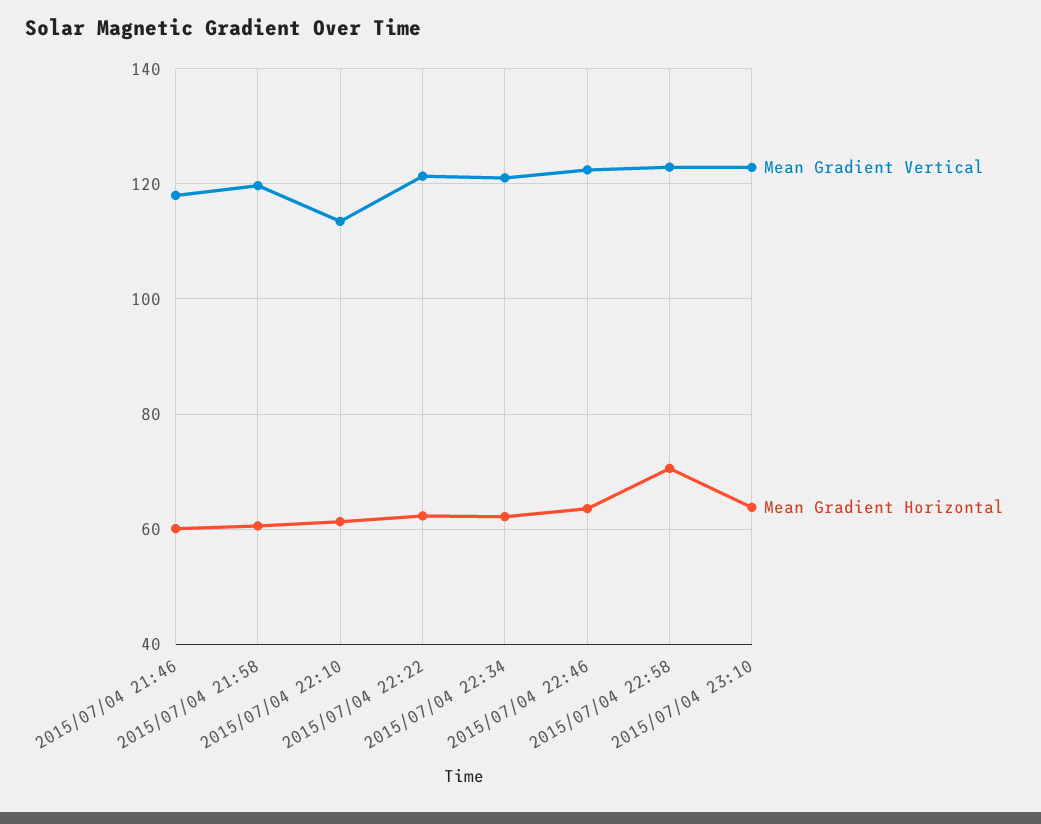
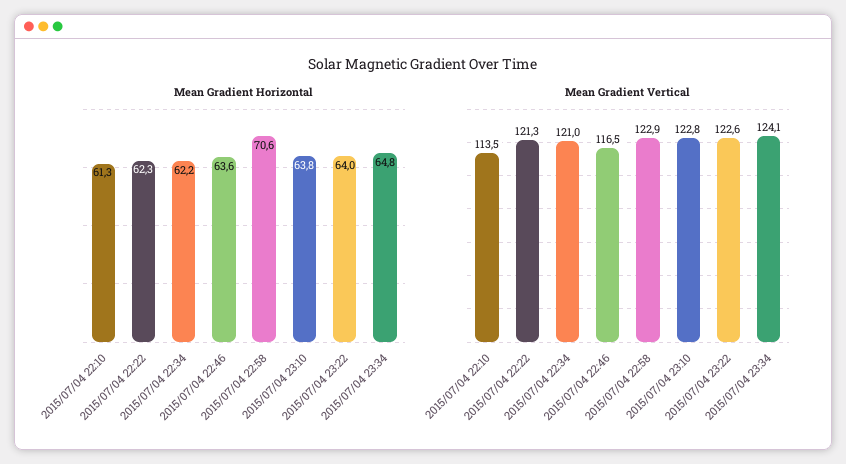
Mean Gradient Vertical, 2015/07/04 21:46: 118 -> none
Mean Gradient Horizontal, 2015/07/04 21:46: 60 -> none
Mean Gradient Vertical, 2015/07/04 21:58: 120 -> none
Mean Gradient Horizontal, 2015/07/04 21:58: 60 -> none
Mean Gradient Vertical, 2015/07/04 22:46: 122 -> 116.5
Mean Gradient Horizontal, 2015/07/04 23:22: none -> 64
Mean Gradient Horizontal, 2015/07/04 23:34: none -> 64.8
Mean Gradient Vertical, 2015/07/04 23:22: none -> 122.6
Mean Gradient Vertical, 2015/07/04 23:34: none -> 124.1

